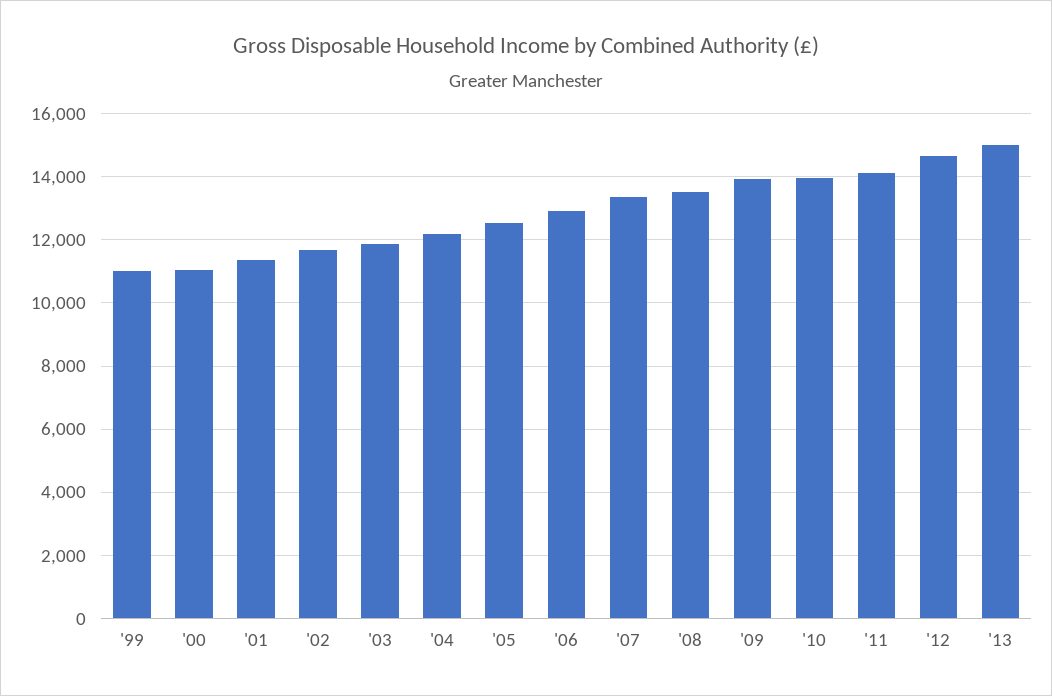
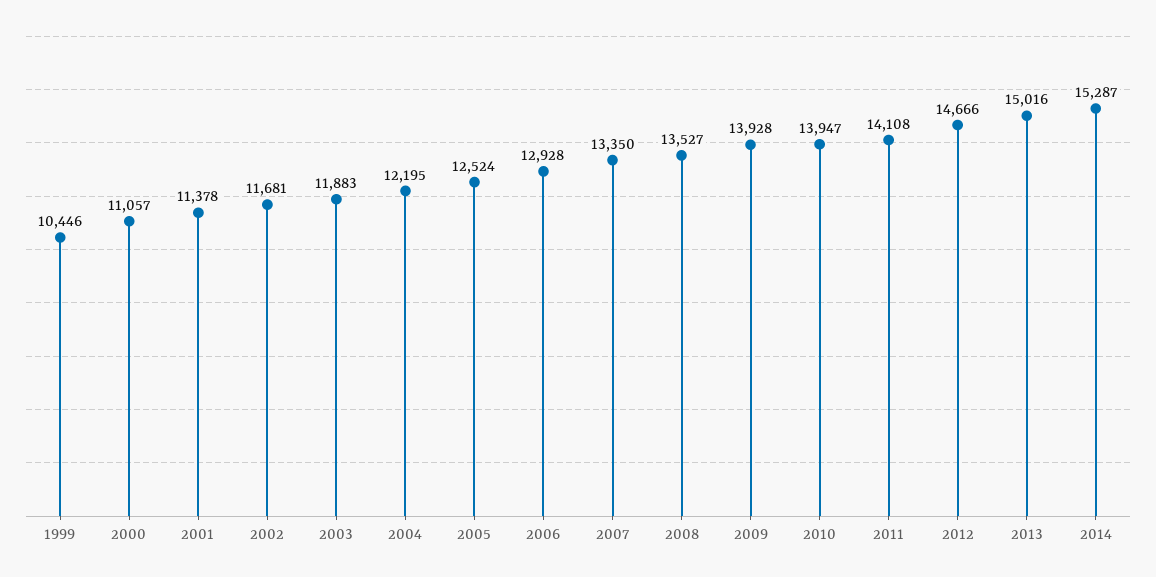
'99: 11000 -> 10446
2014: none -> 15287

